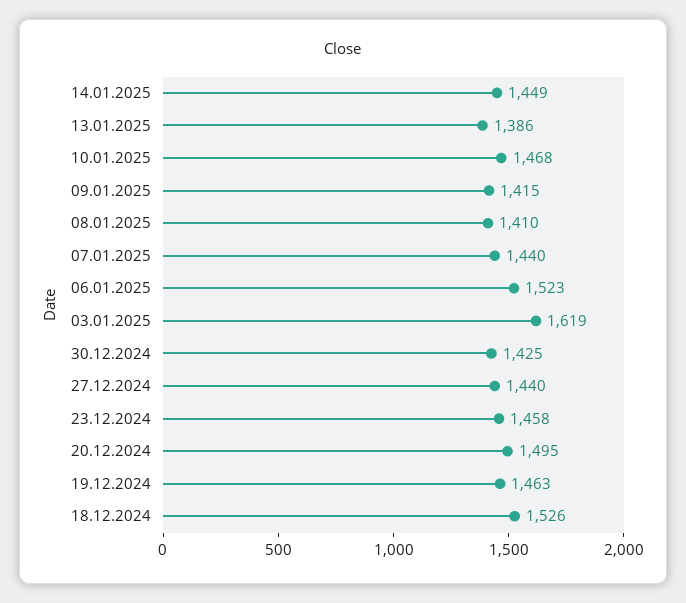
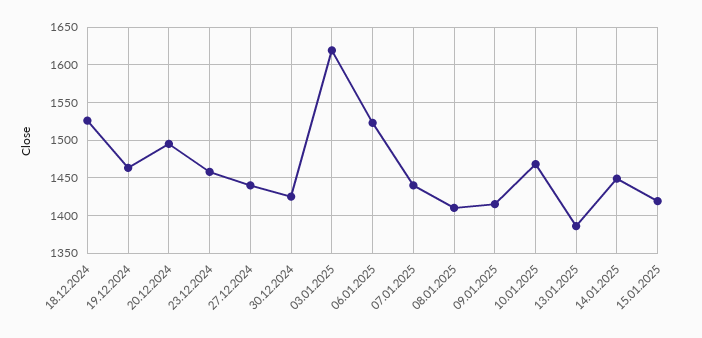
15.01.2025: none -> 1420

